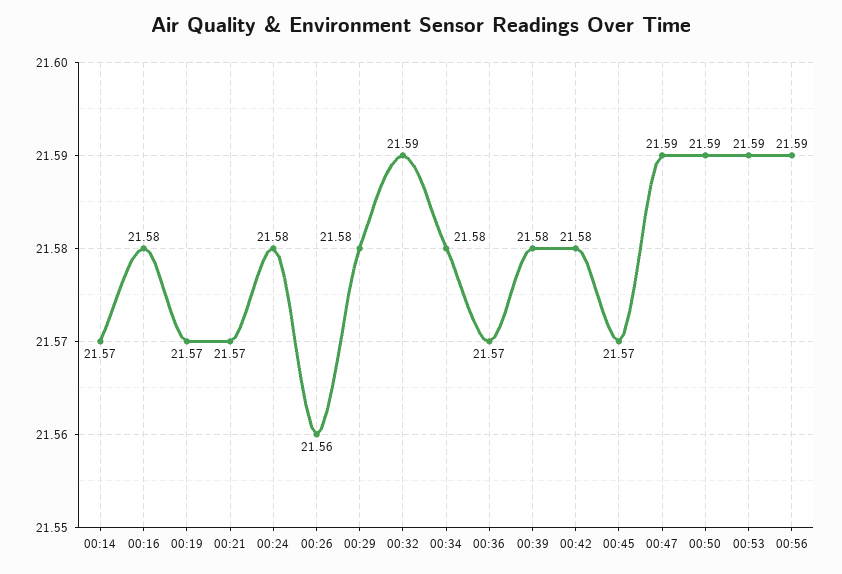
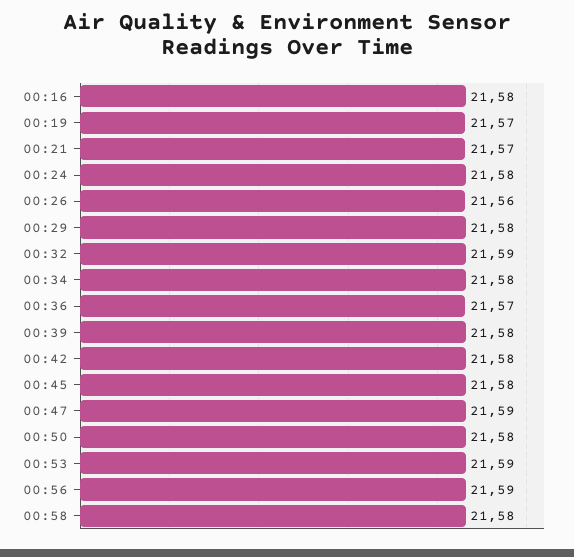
00:14: 21.57 -> none
00:45: 21.57 -> 21.58
00:50: 21.59 -> 21.58
00:58: none -> 21.58

